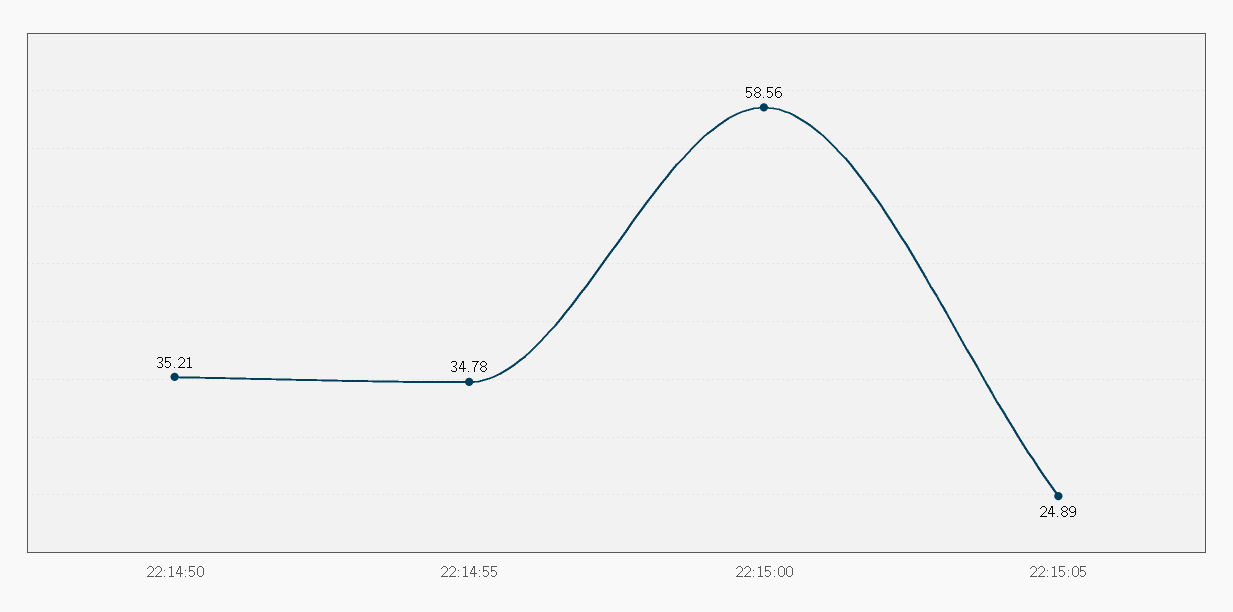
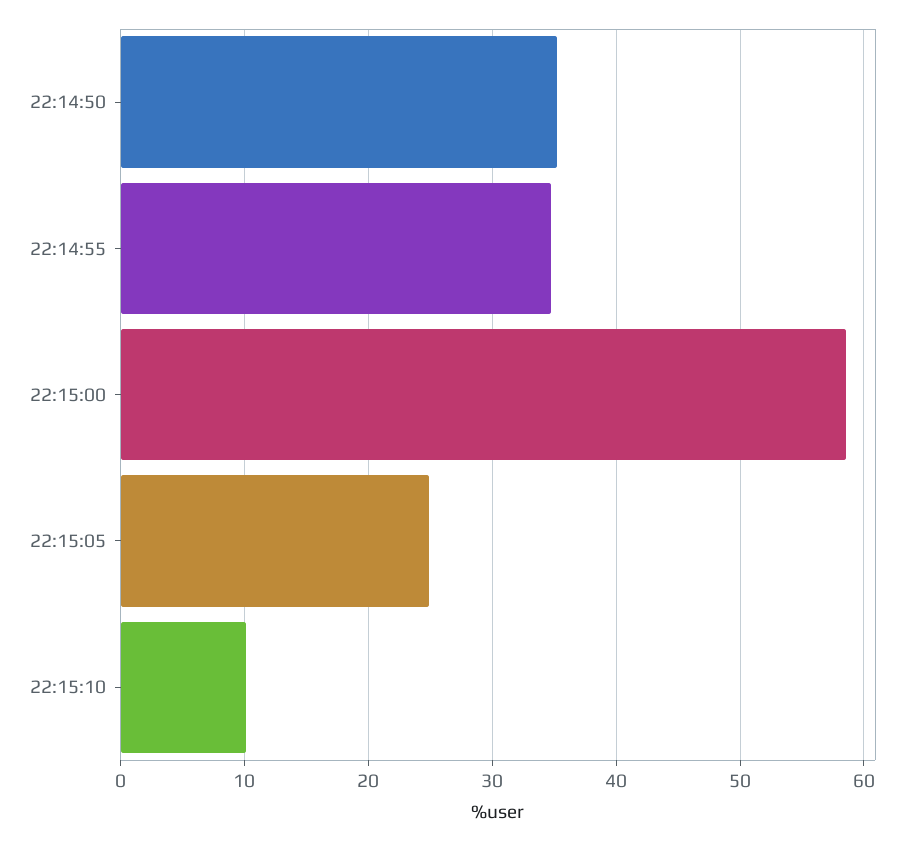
22:15:10: none -> 10

